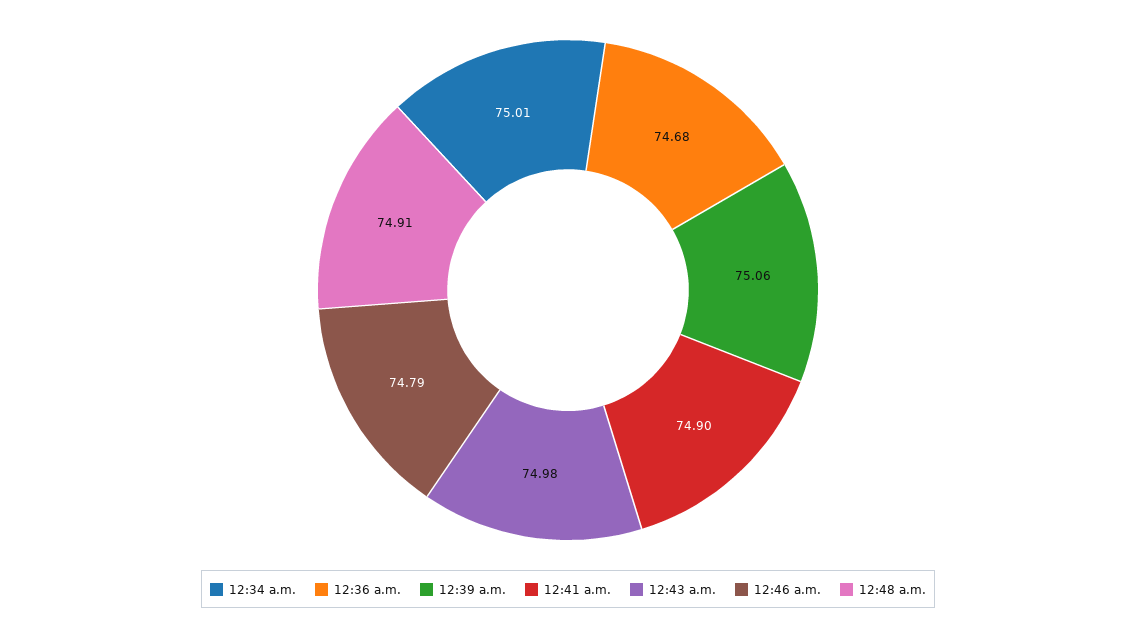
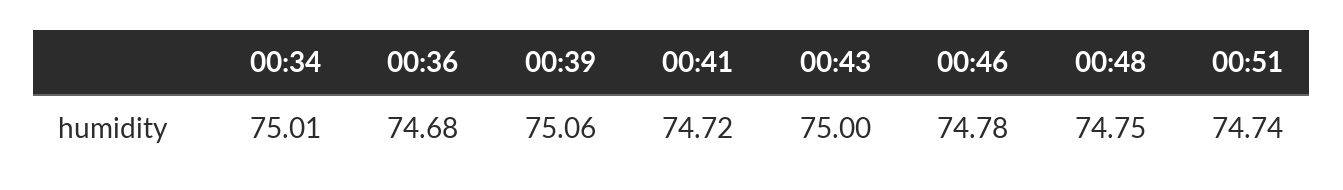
12:41 a.m.: 74.9 -> 74.72
12:43 a.m.: 74.98 -> 75
12:46 a.m.: 74.79 -> 74.78
12:48 a.m.: 74.91 -> 74.75
00:51: none -> 74.74

